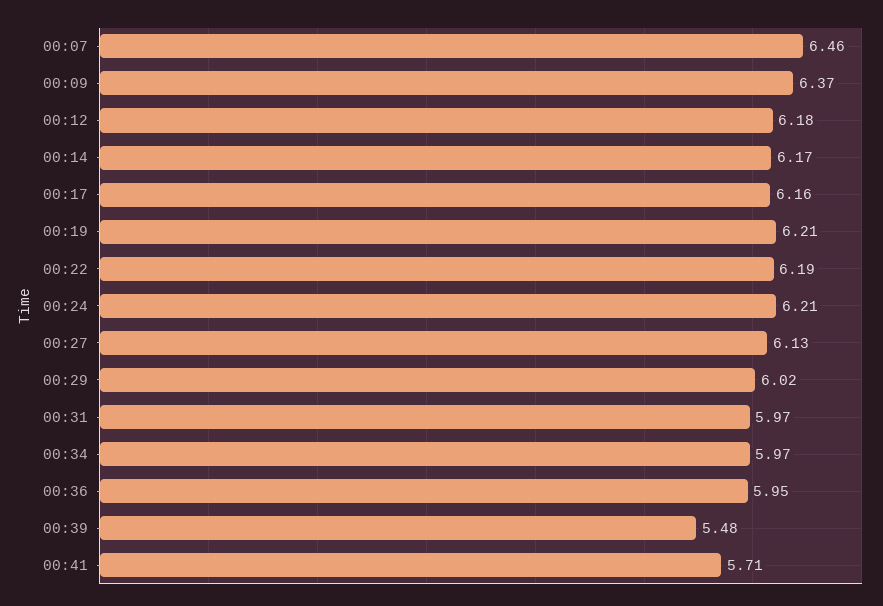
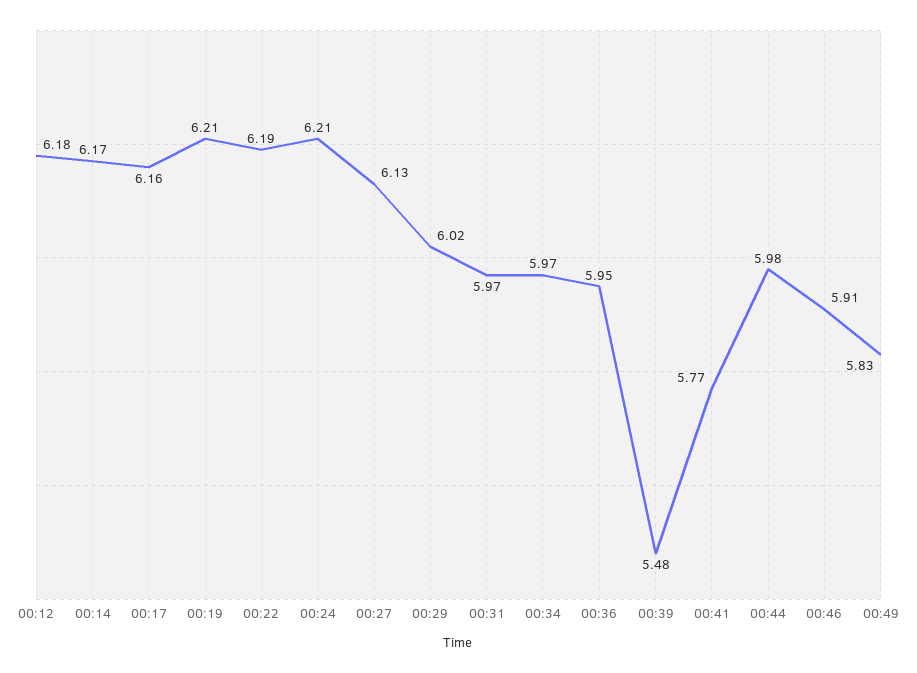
00:07: 6.46 -> none
00:09: 6.37 -> none
00:41: 5.71 -> 5.77
00:44: none -> 5.98
00:46: none -> 5.91
00:49: none -> 5.83

